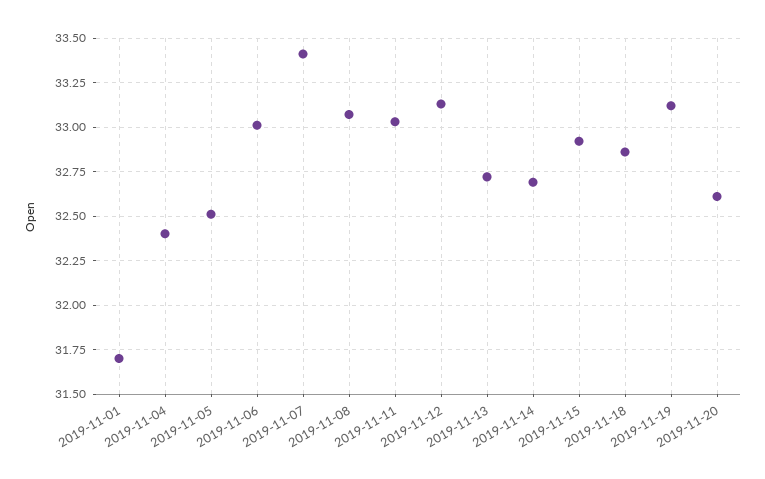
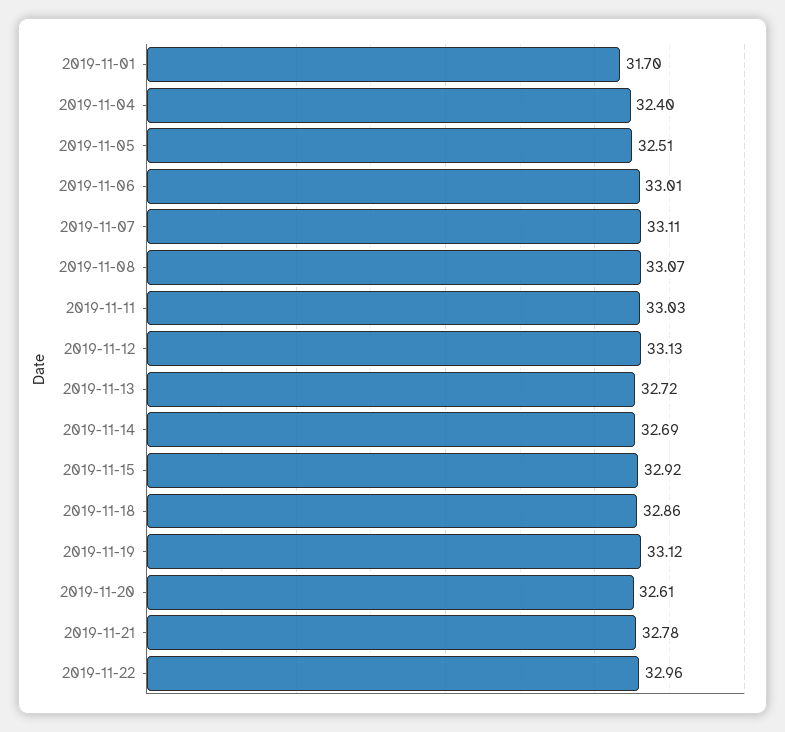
2019-11-07: 33.4 -> 33.11
2019-11-21: none -> 32.78
2019-11-22: none -> 32.96

